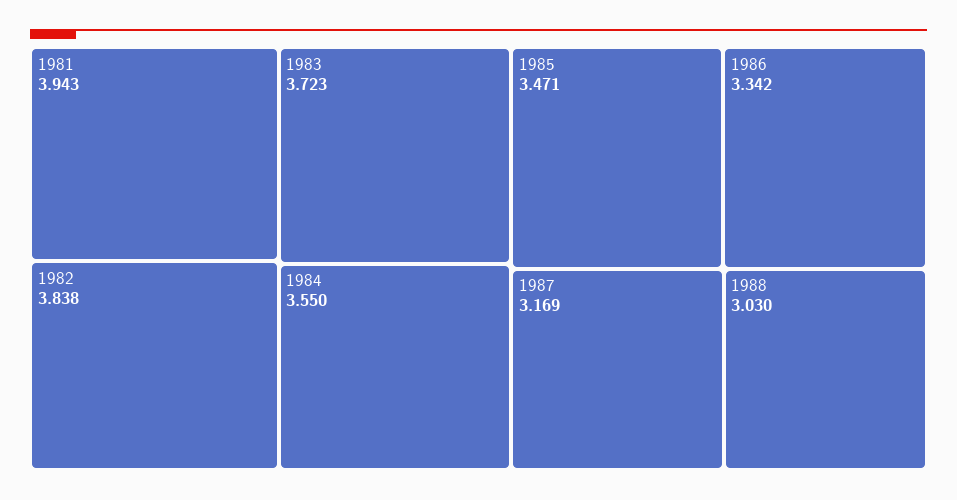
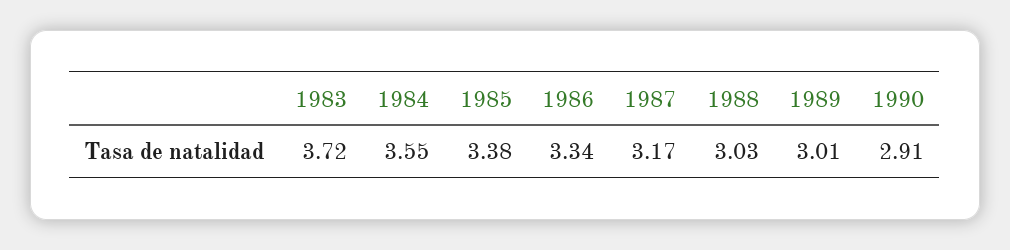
1981: 3.943 -> none
1982: 3.838 -> none
1985: 3.471 -> 3.38
1989: none -> 3.01
1990: none -> 2.91

